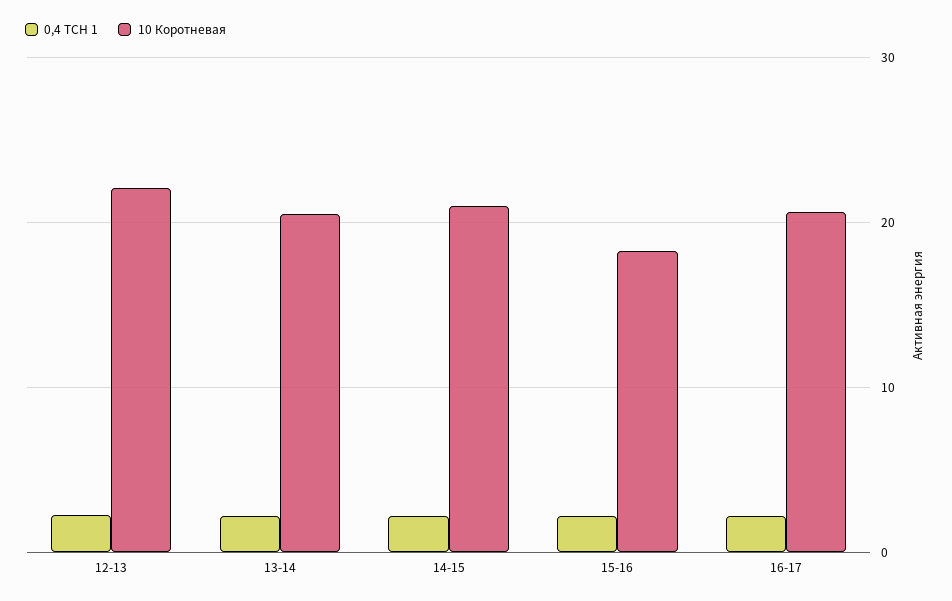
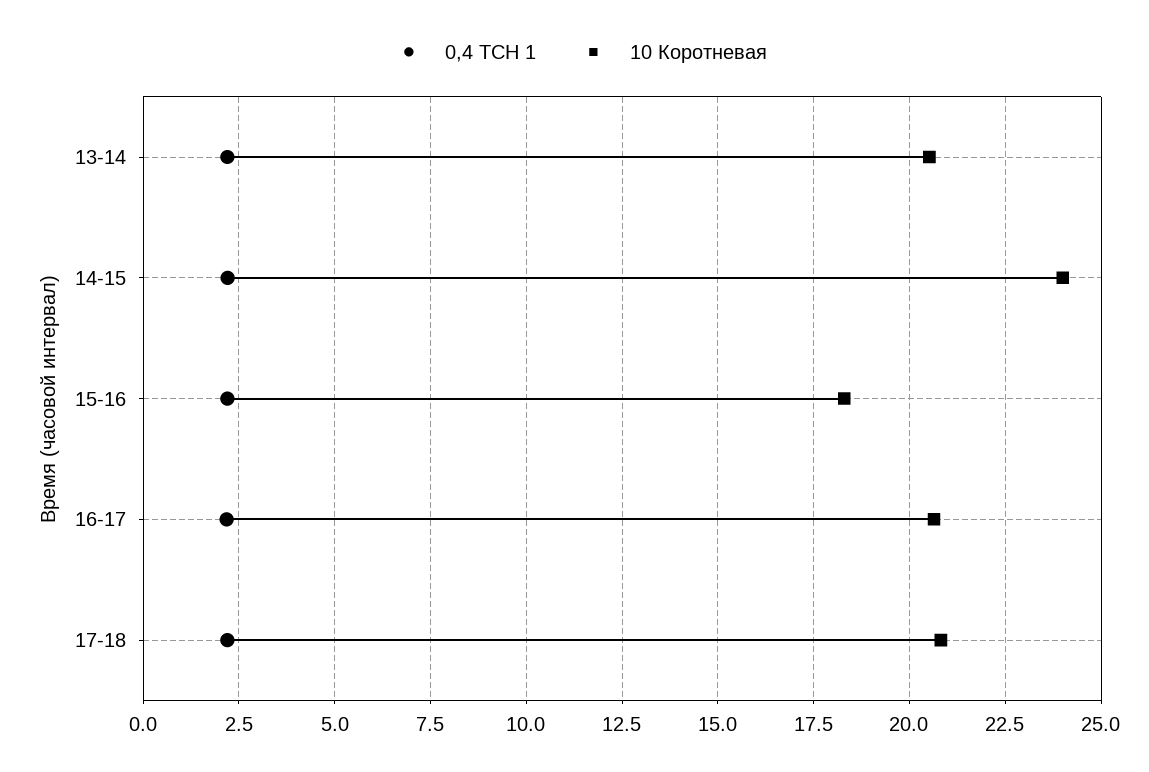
0,4 ТСН 1, 12-13: 2 -> none
10 Коротневая, 12-13: 22 -> none
10 Коротневая, 14-15: 21 -> 24
0,4 ТСН 1, 17-18: none -> 2.25
10 Коротневая, 17-18: none -> 20.75

